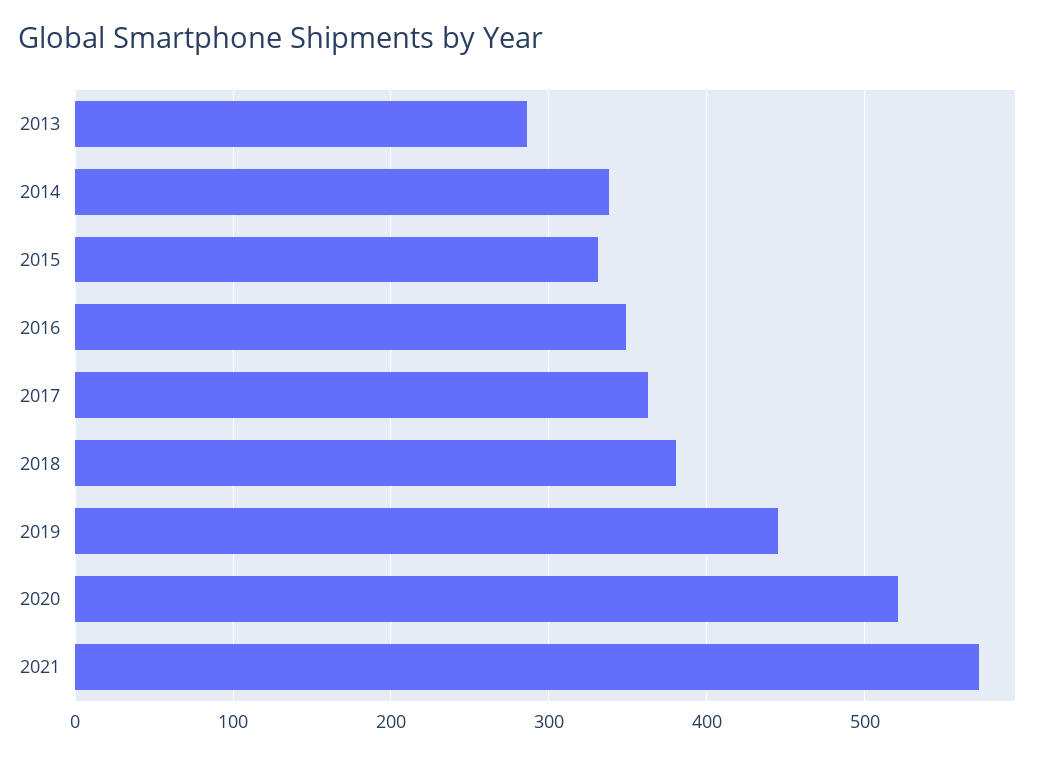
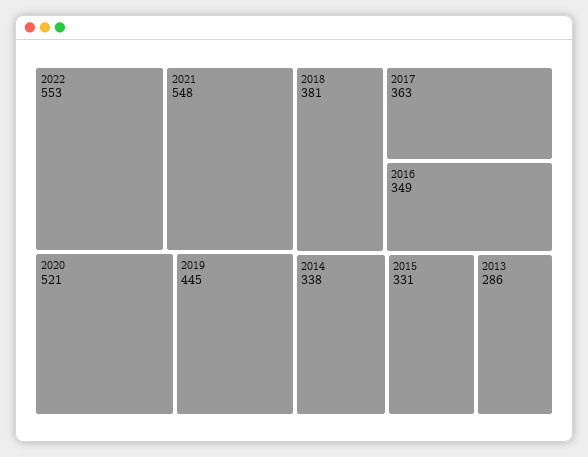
2021: 570 -> 548
2022: none -> 553

